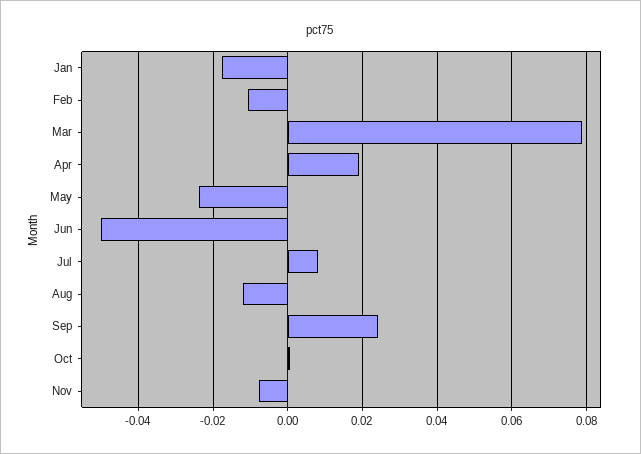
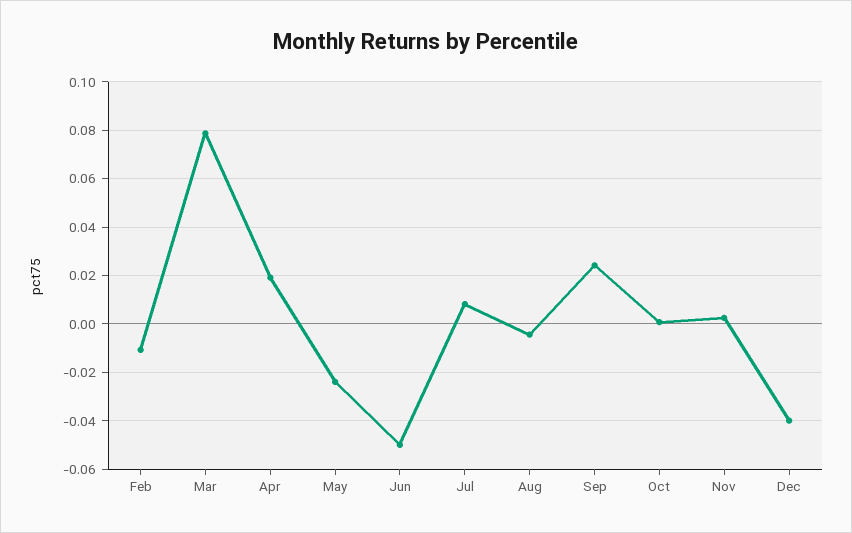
Jan: -0.018 -> none
Aug: -0.012 -> -0.005
Nov: -0.008 -> 0.0025
Dec: none -> -0.04

